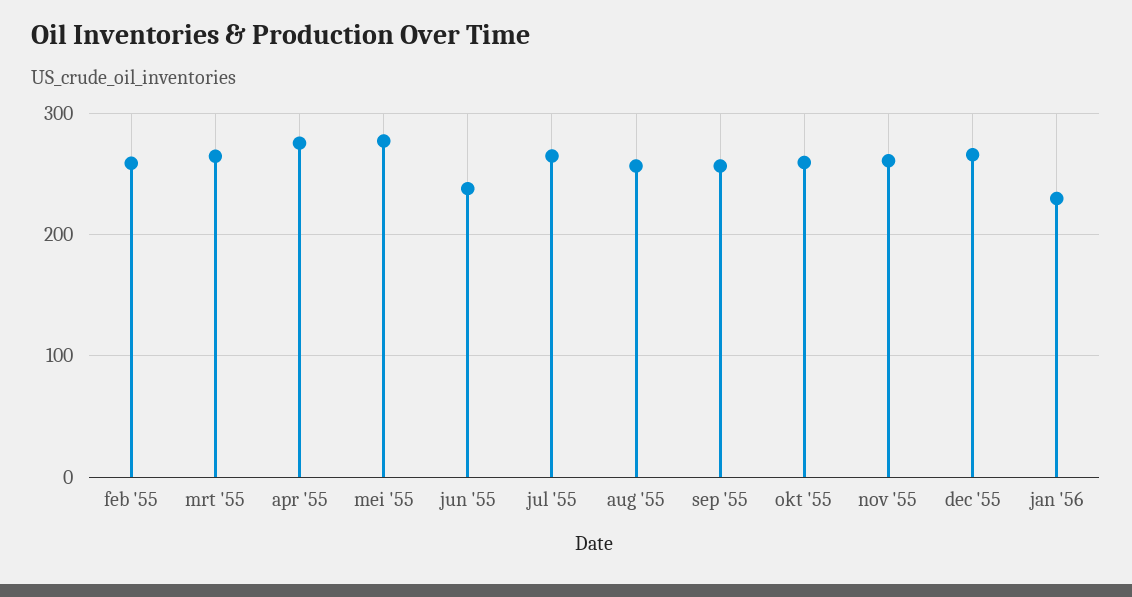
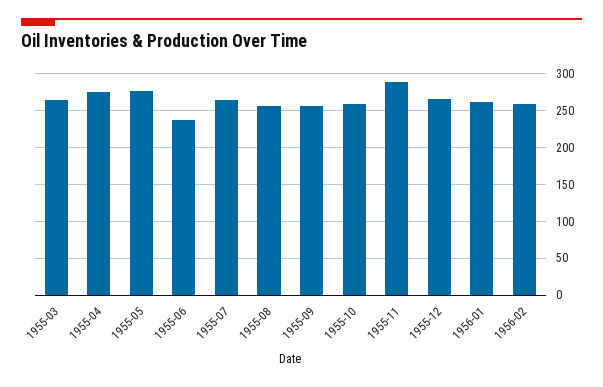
feb '55: 260 -> none
nov '55: 260 -> 290
jan '56: 230 -> 260
1956-02: none -> 260

